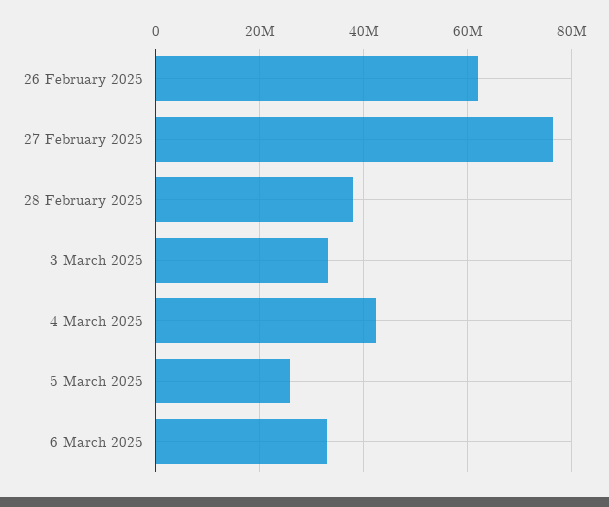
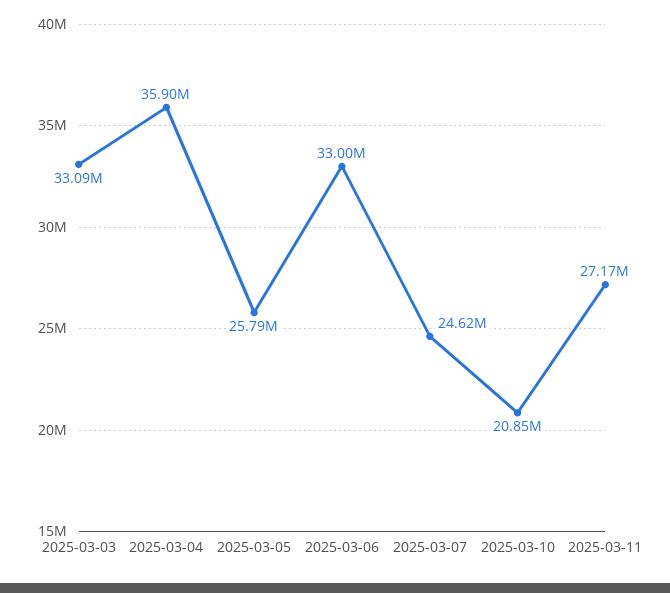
26 February 2025: 62000000 -> none
27 February 2025: 76000000 -> none
28 February 2025: 38000000 -> none
4 March 2025: 42000000 -> 35900000
2025-03-07: none -> 24620000
2025-03-10: none -> 20850000
2025-03-11: none -> 27170000

